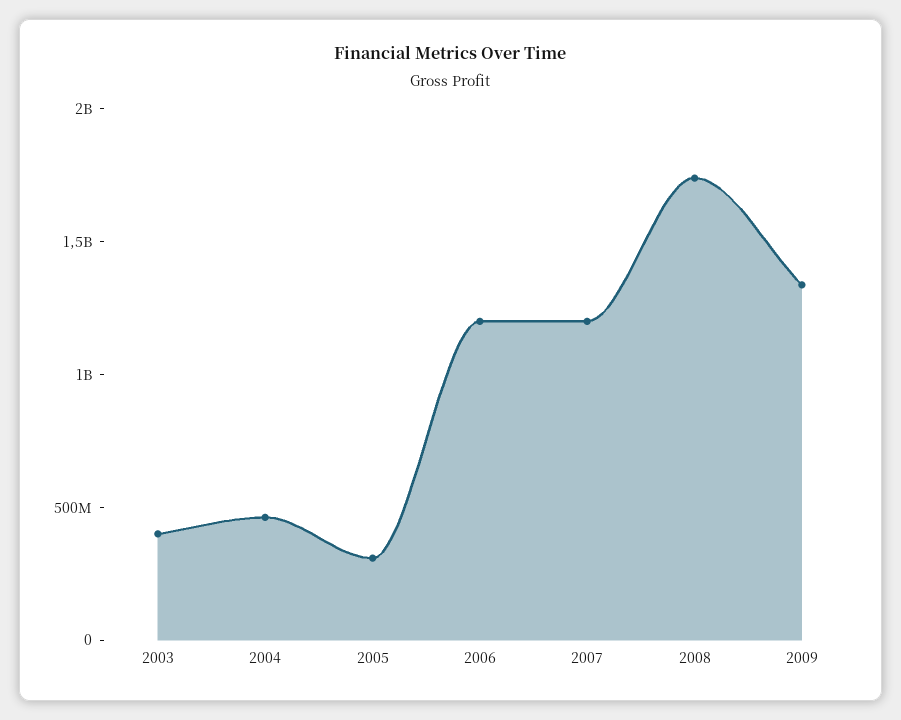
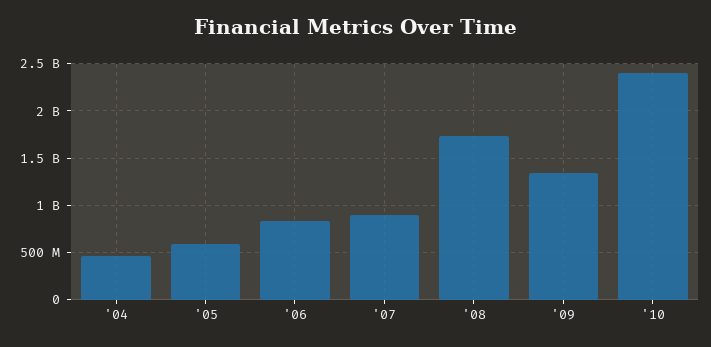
2003: 400000000 -> none
2005: 300000000 -> 600000000
2006: 1200000000 -> 800000000
2007: 1200000000 -> 900000000
'10: none -> 2400000000

